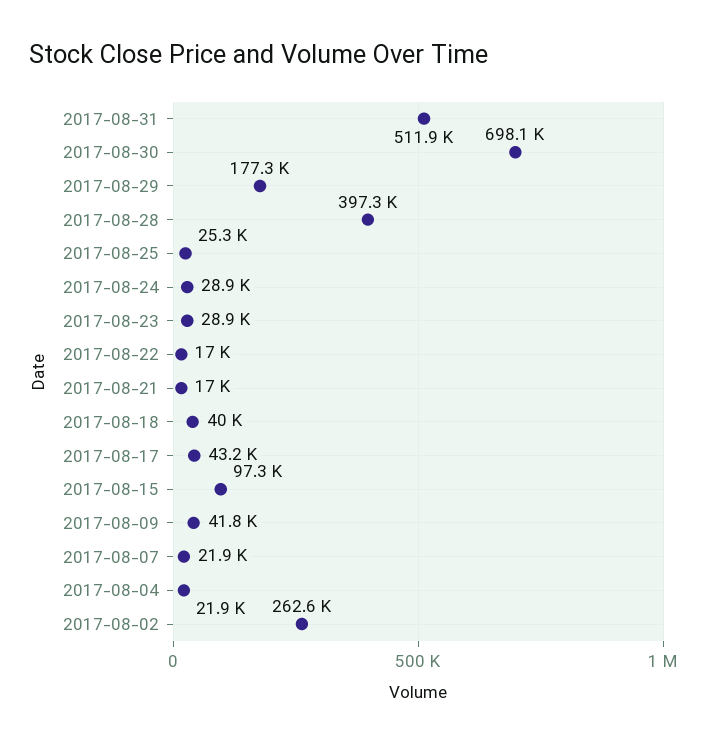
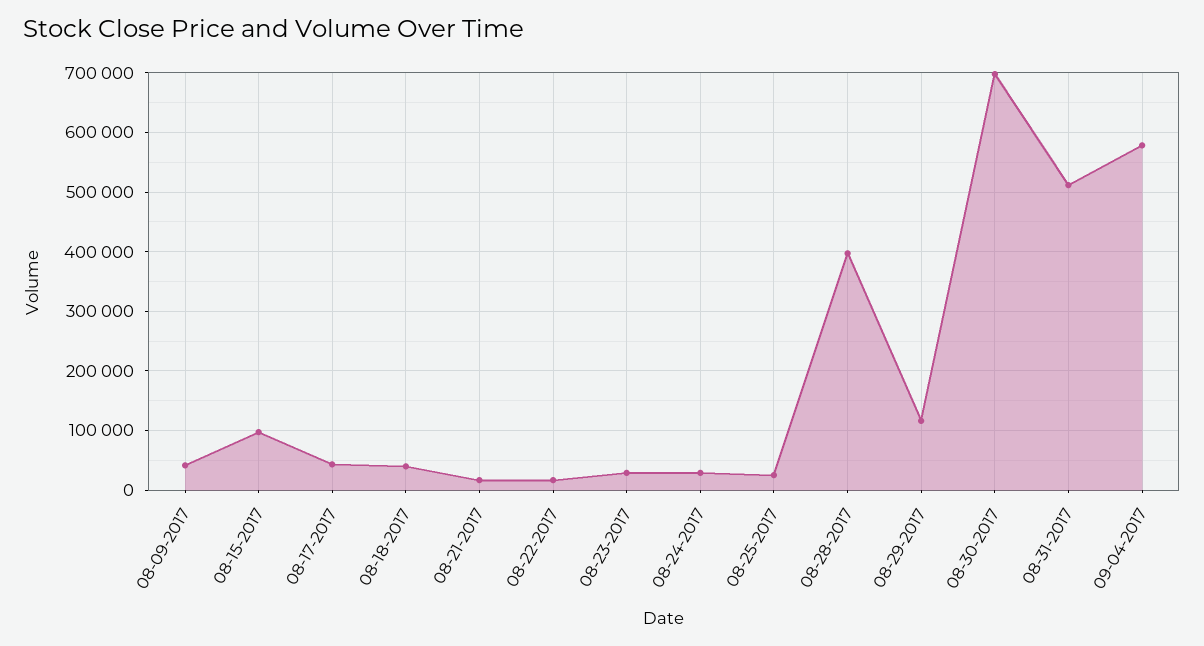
2017-08-29: 177300 -> 120000
2017-08-07: 21900 -> none
2017-08-04: 21900 -> none
2017-08-02: 262600 -> none
09-04-2017: none -> 580000

